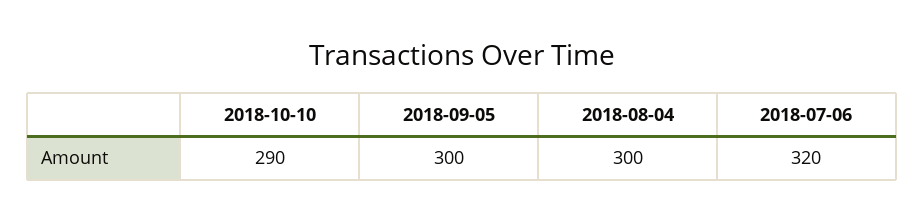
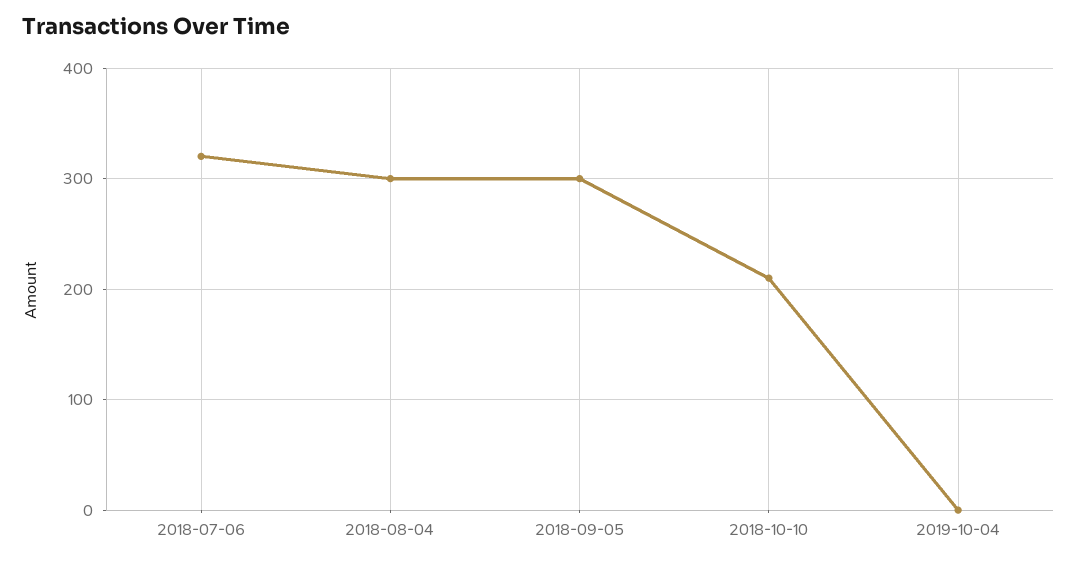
2018-10-10: 290 -> 210
2019-10-04: none -> 0

